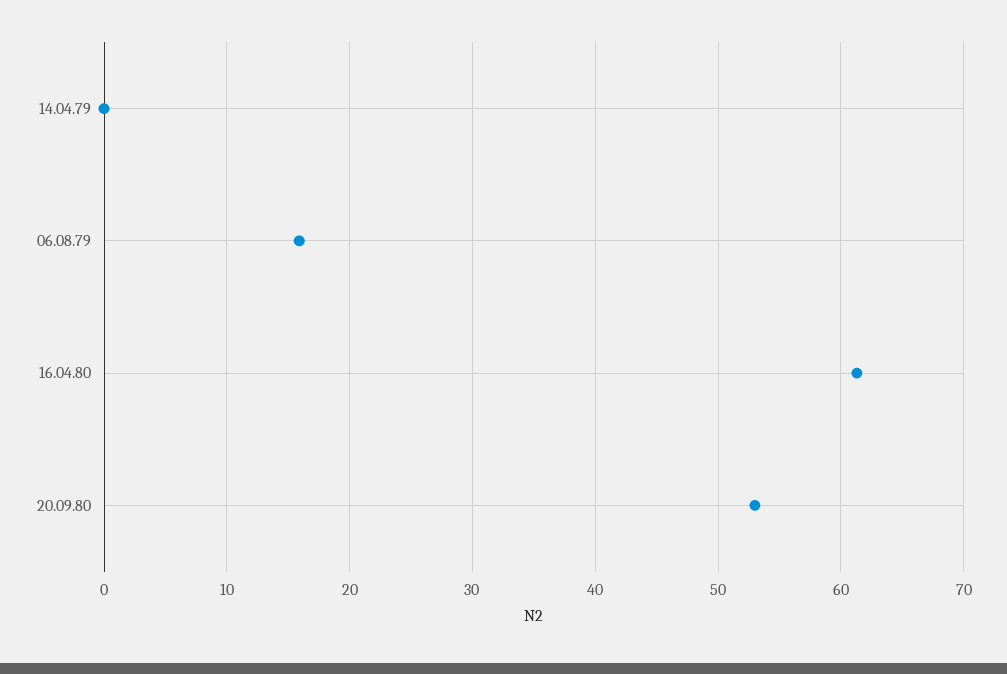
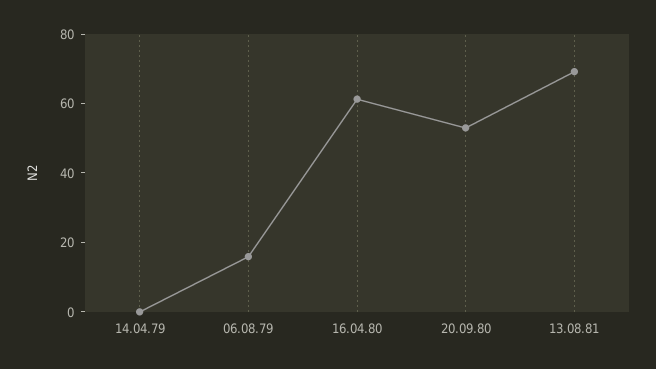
13.08.81: none -> 70

